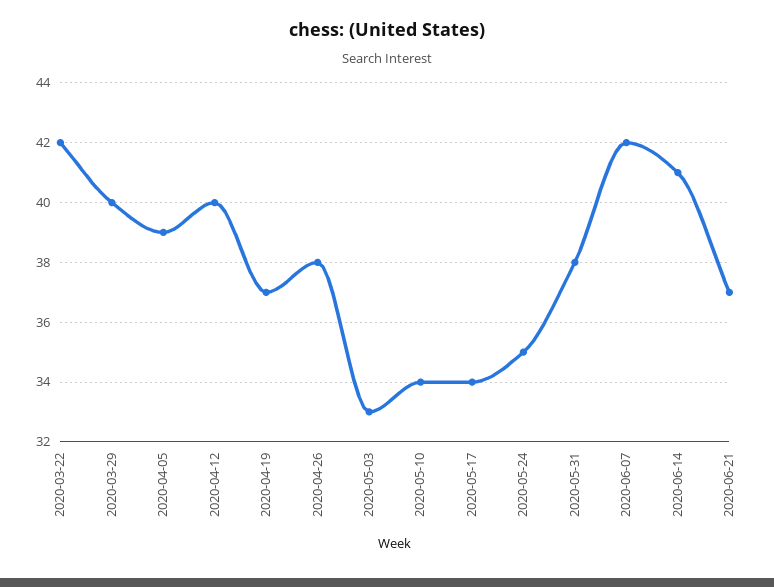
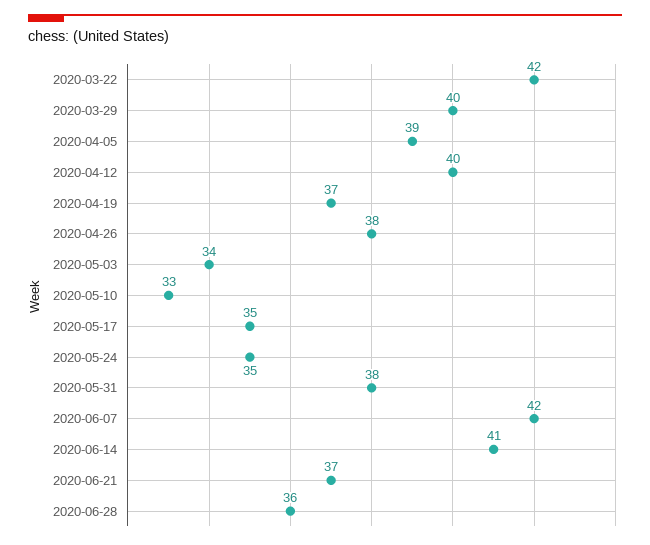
2020-05-03: 33 -> 34
2020-05-10: 34 -> 33
2020-05-17: 34 -> 35
2020-06-28: none -> 36

